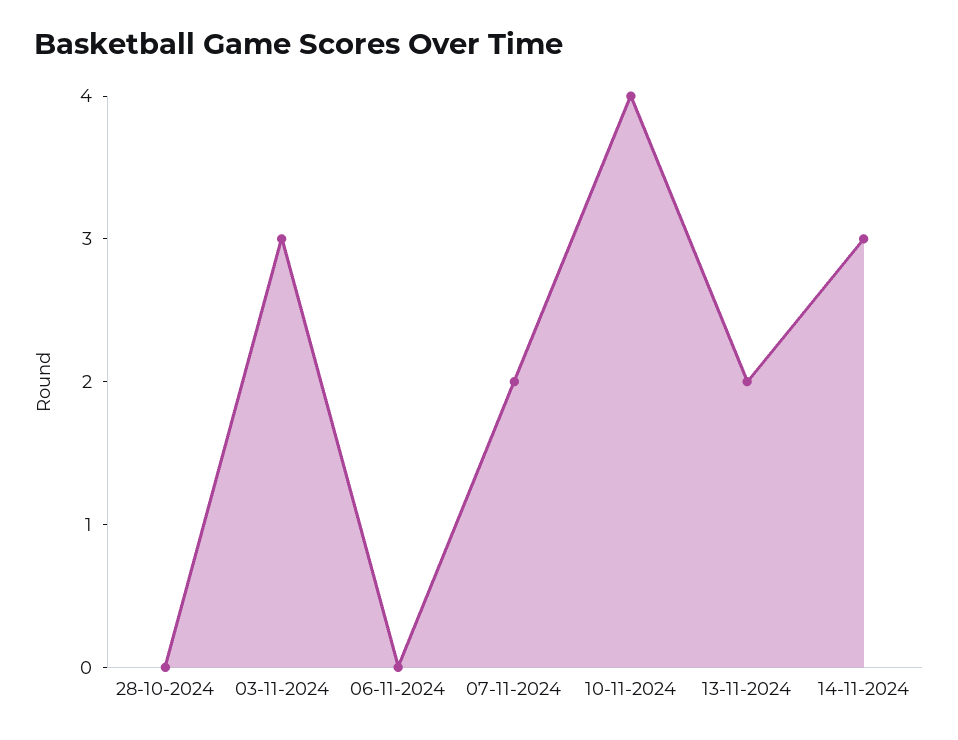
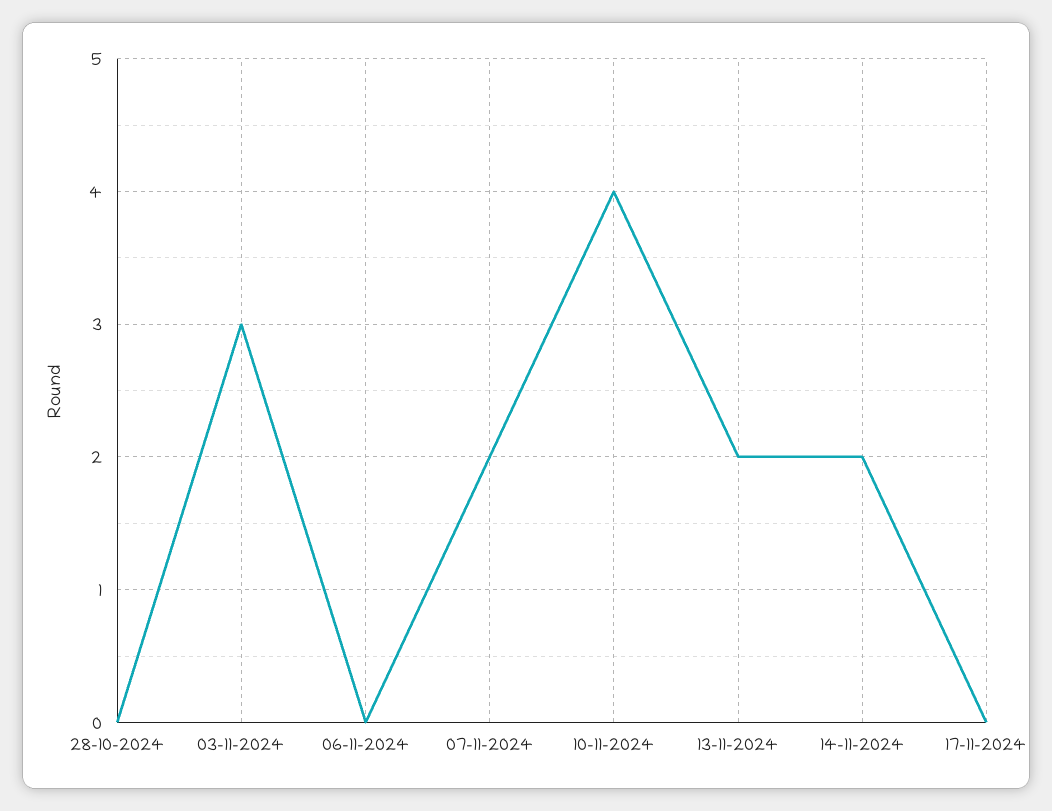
14-11-2024: 3 -> 2
17-11-2024: none -> 0

